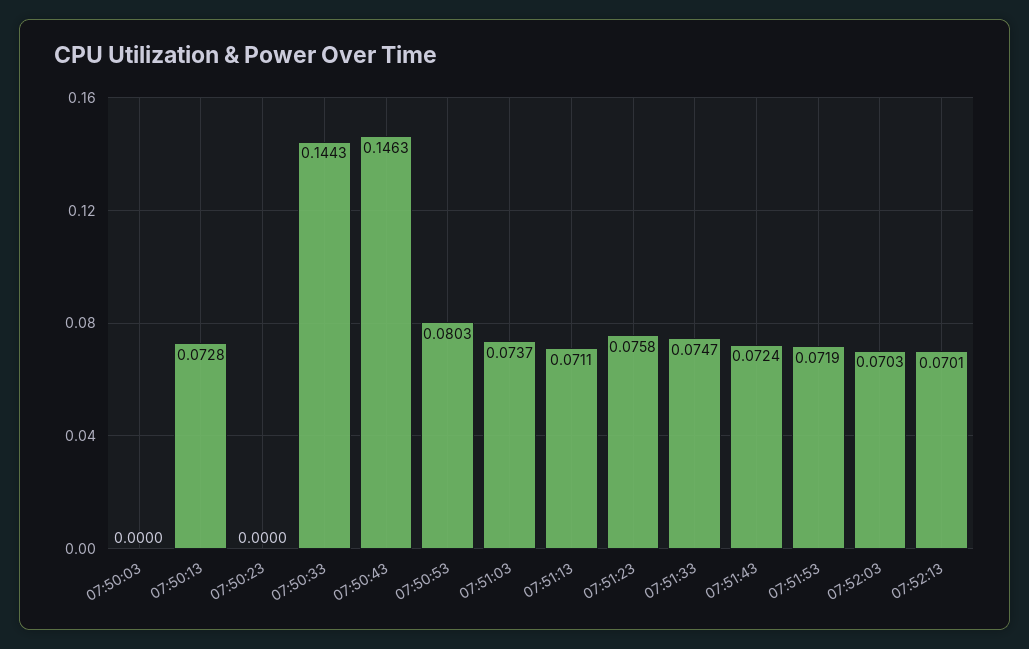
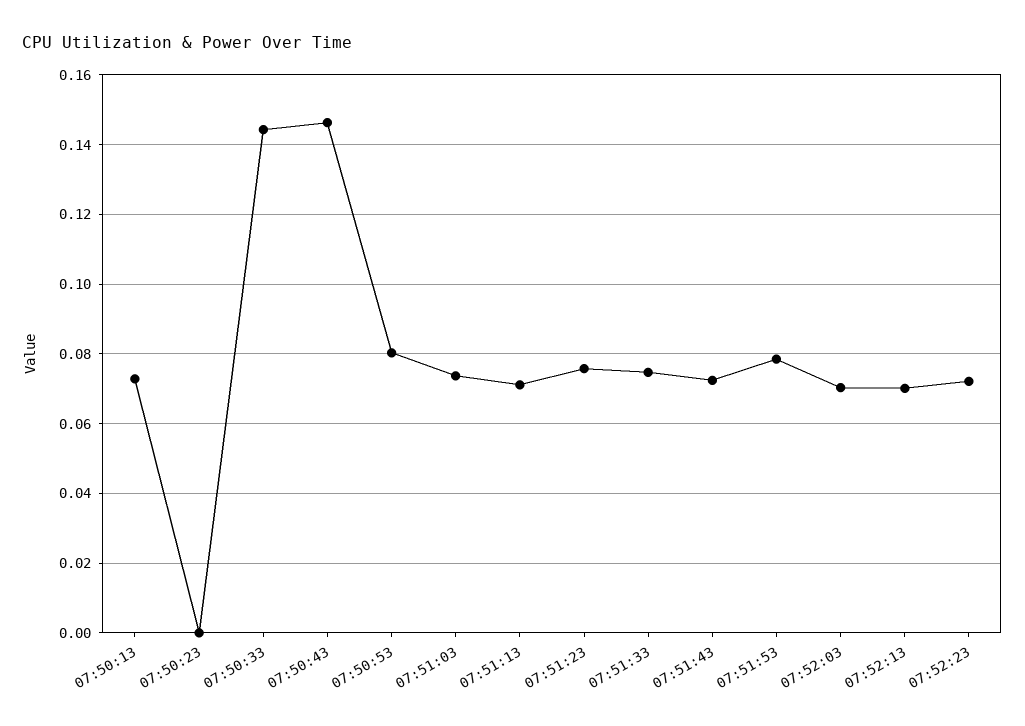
07:50:03: 0 -> none
07:51:53: 0.0719 -> 0.078
07:52:23: none -> 0.072

